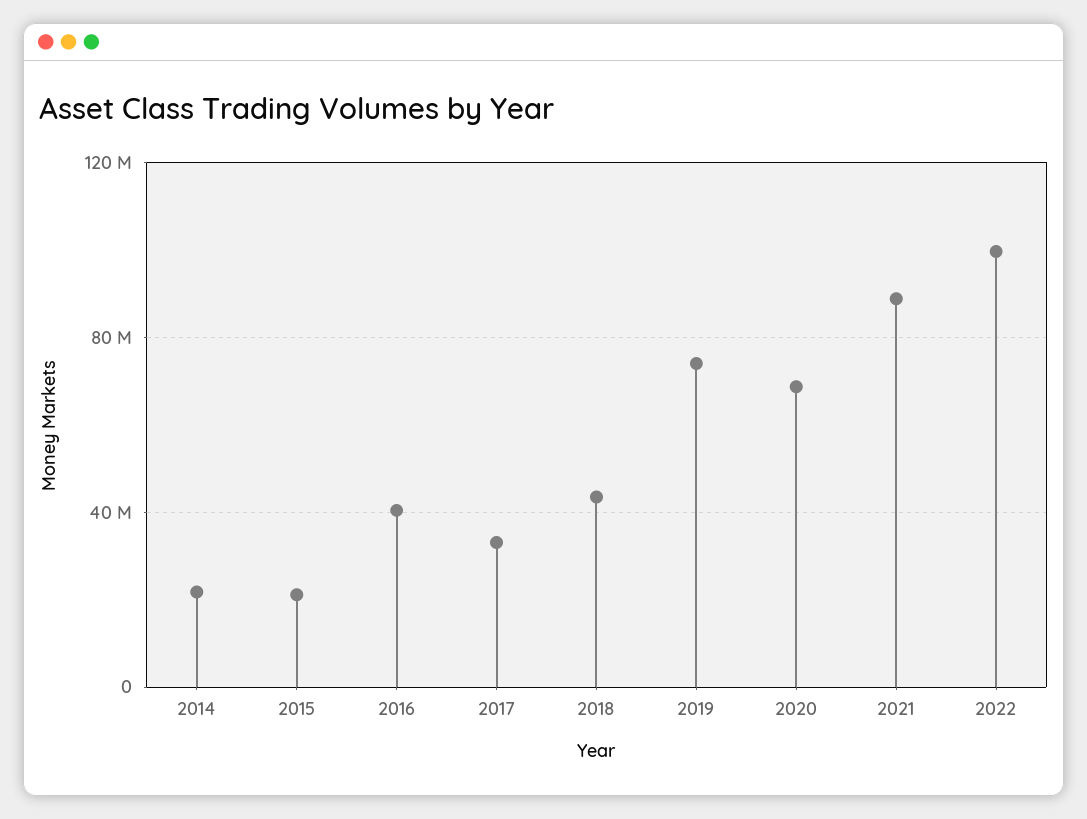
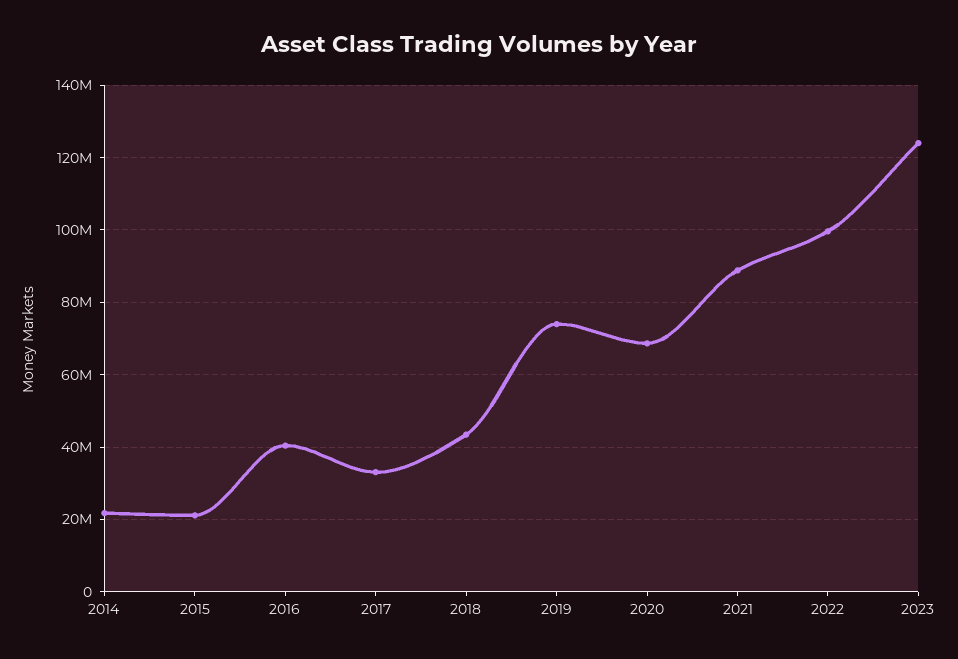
2023: none -> 124000000

